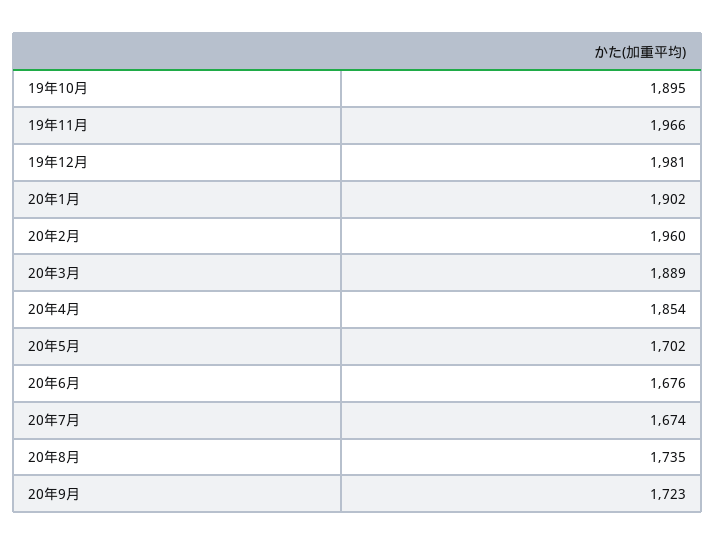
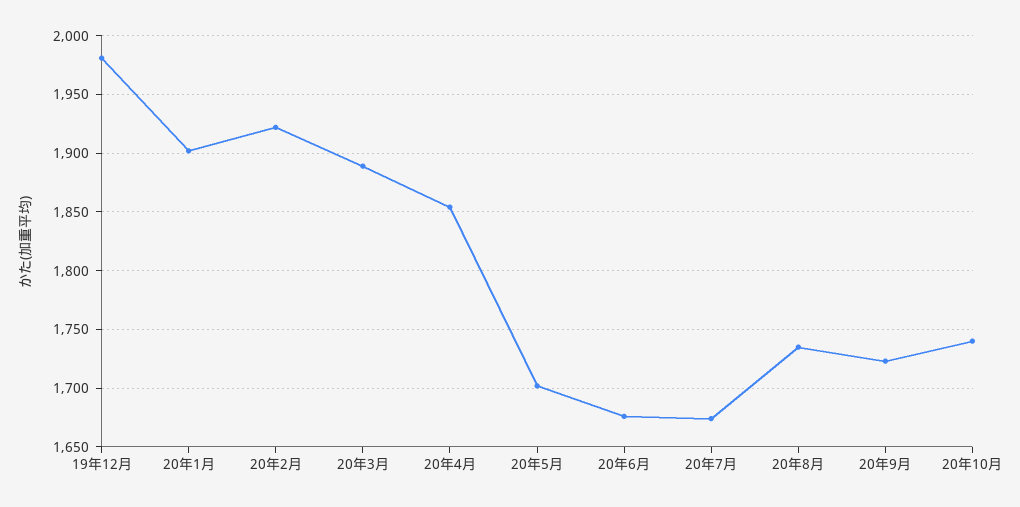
19年10月: 1895 -> none
19年11月: 1966 -> none
20年2月: 1960 -> 1920
20年10月: none -> 1740

